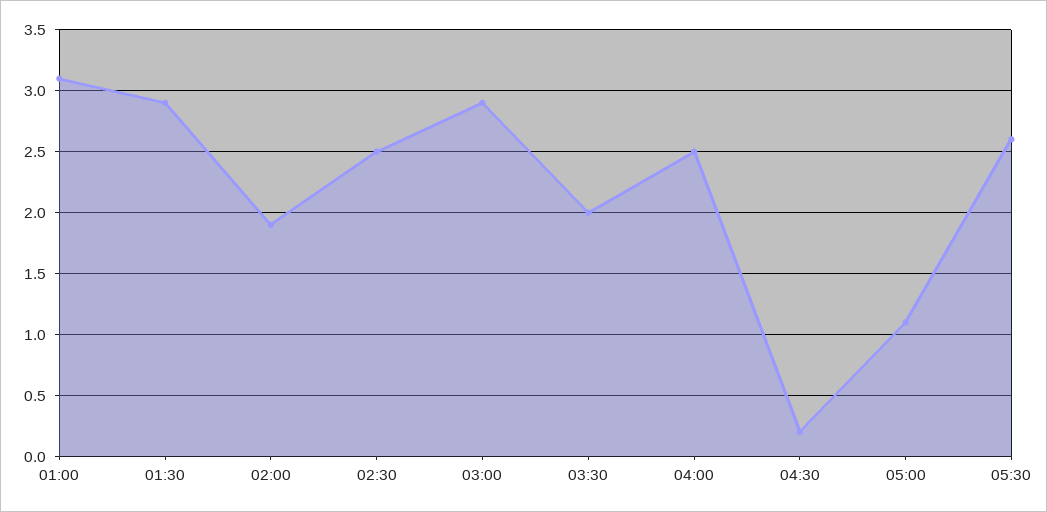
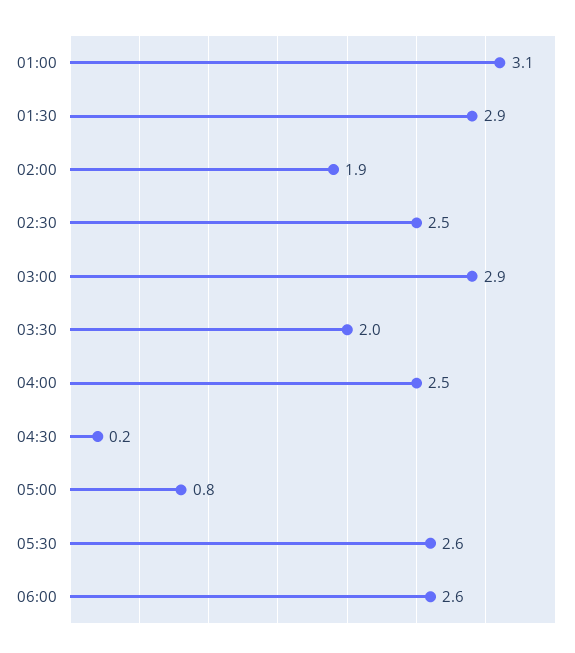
05:00: 1.1 -> 0.8
06:00: none -> 2.6

